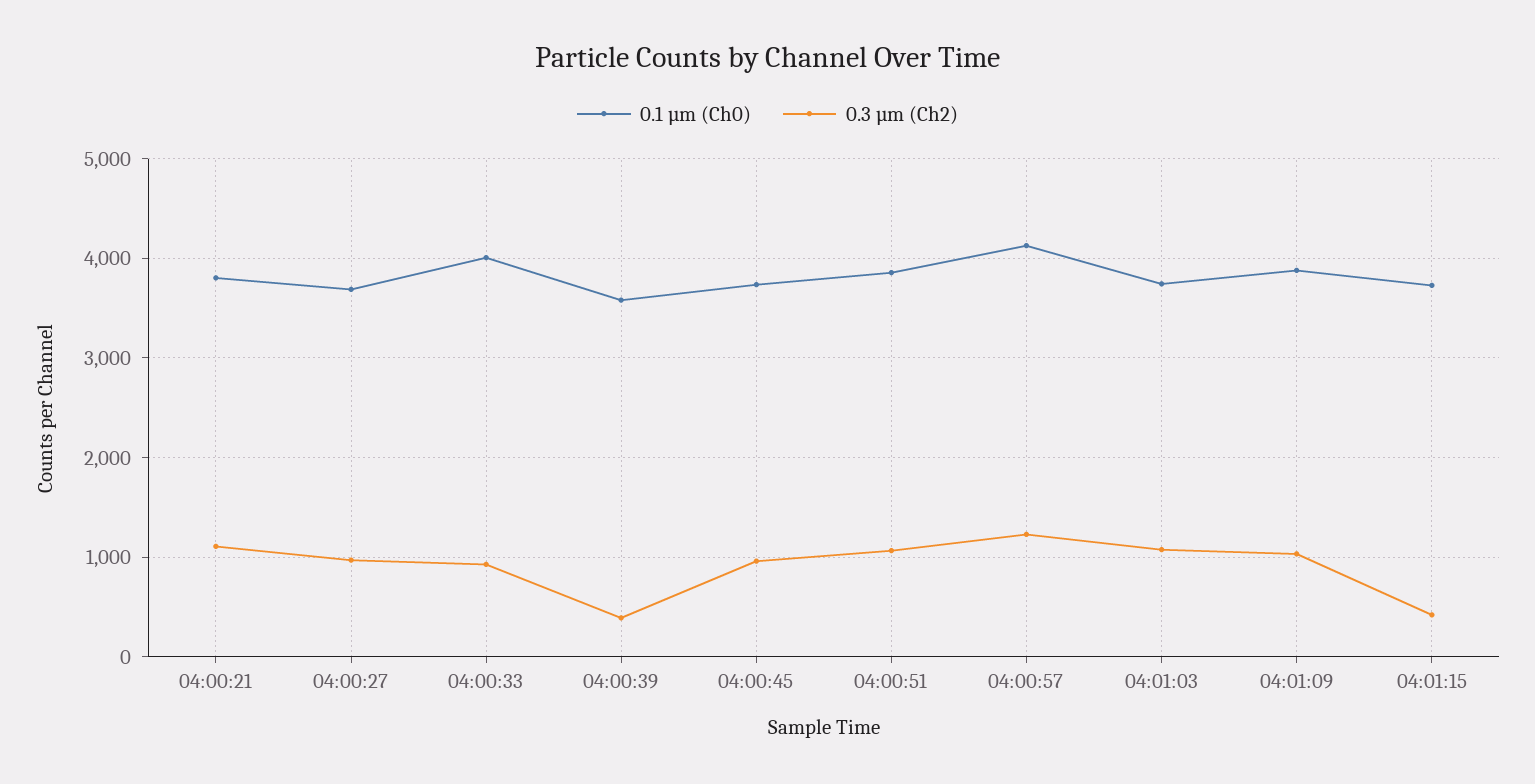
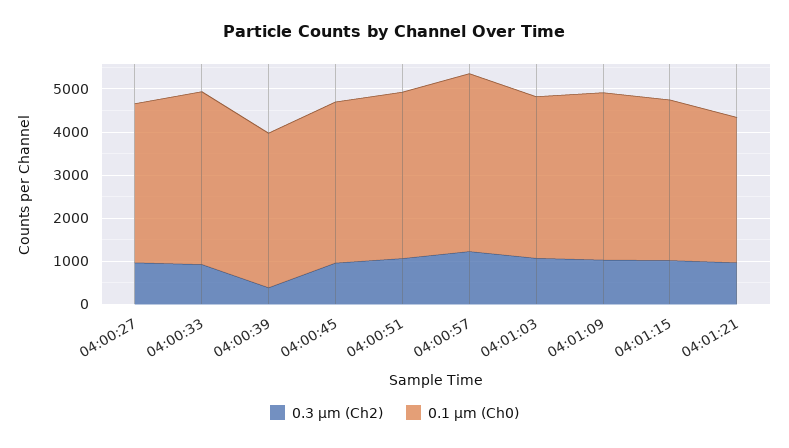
0.1 µm (Ch0), 04:00:21: 3800 -> none
0.3 µm (Ch2), 04:00:21: 1100 -> none
0.3 µm (Ch2), 04:01:15: 400 -> 1000
0.3 µm (Ch2), 04:01:21: none -> 1000
0.1 µm (Ch0), 04:01:21: none -> 3400

